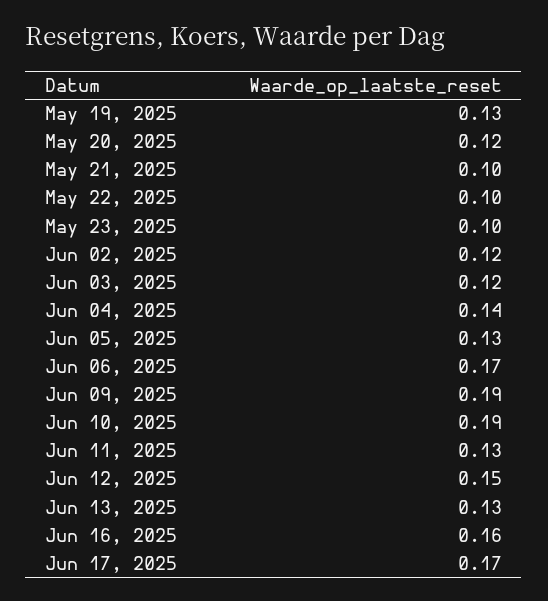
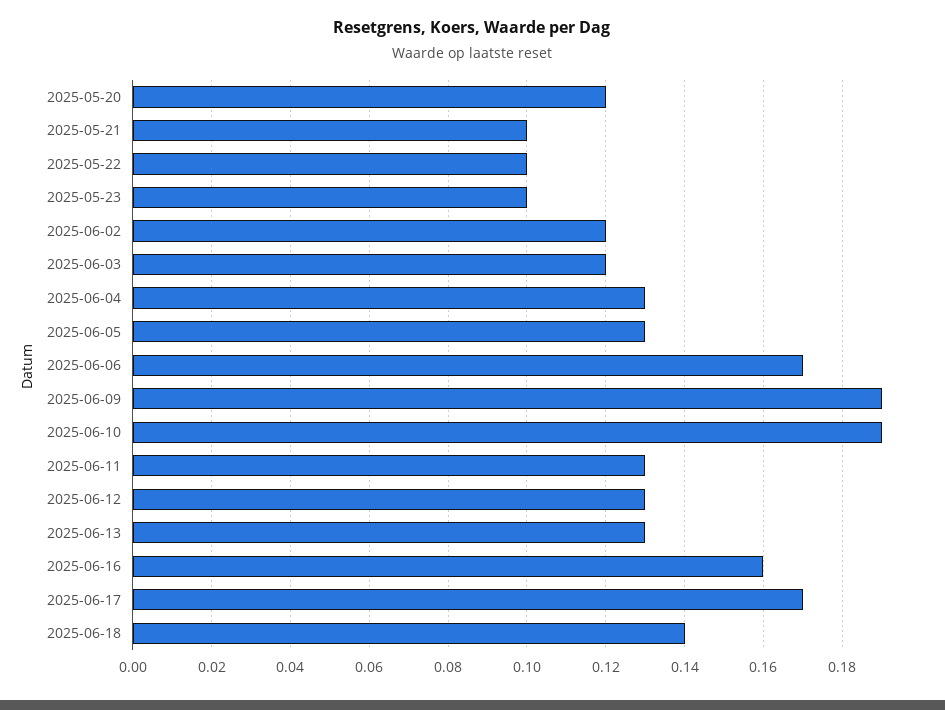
May 19, 2025: 0.13 -> none
Jun 04, 2025: 0.14 -> 0.13
Jun 12, 2025: 0.15 -> 0.13
2025-06-18: none -> 0.14

